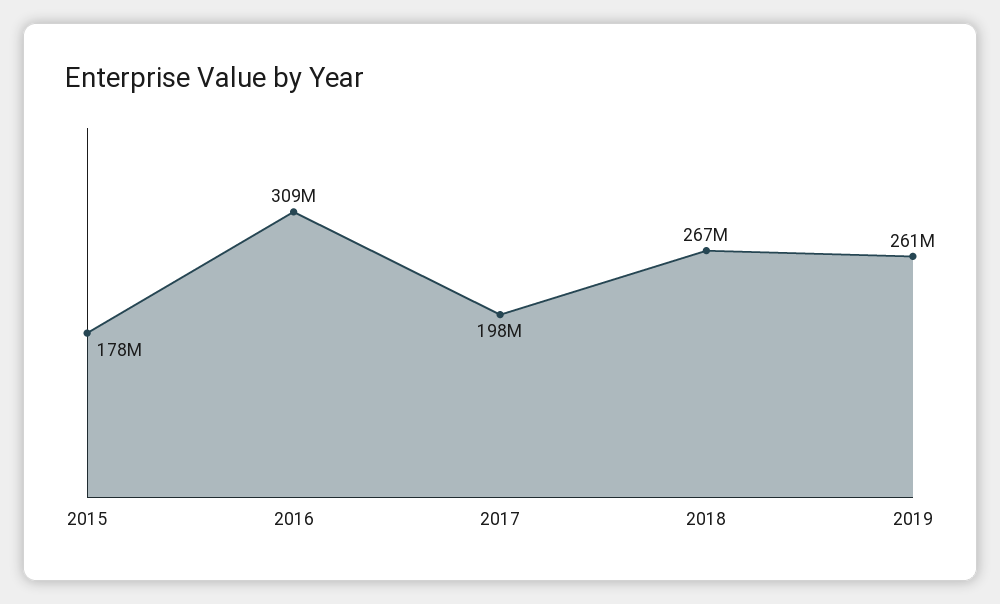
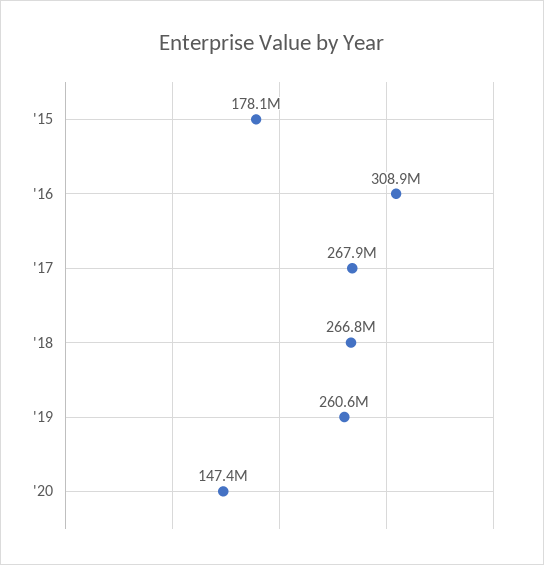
2017: 198000000 -> 267900000
'20: none -> 147400000

